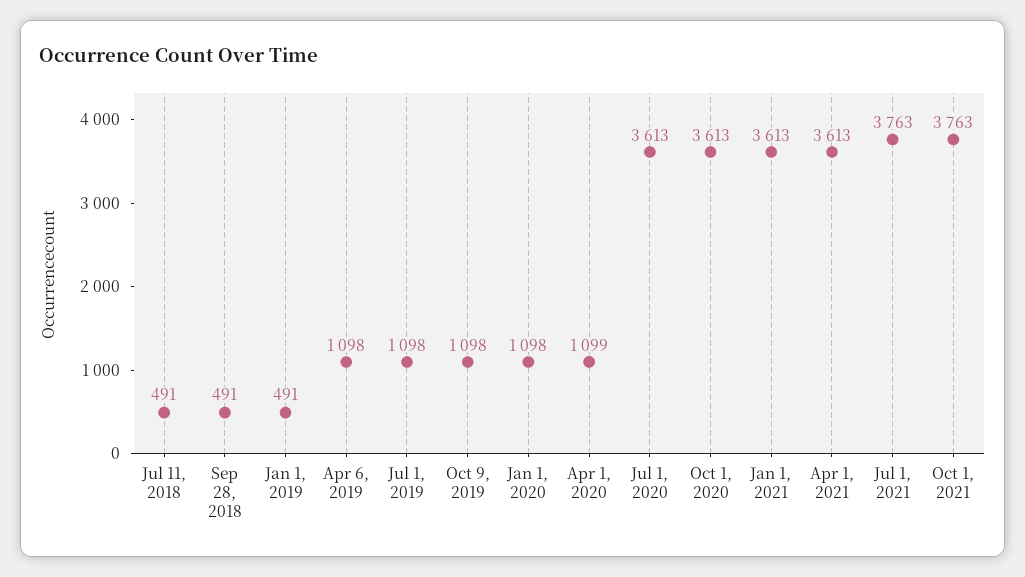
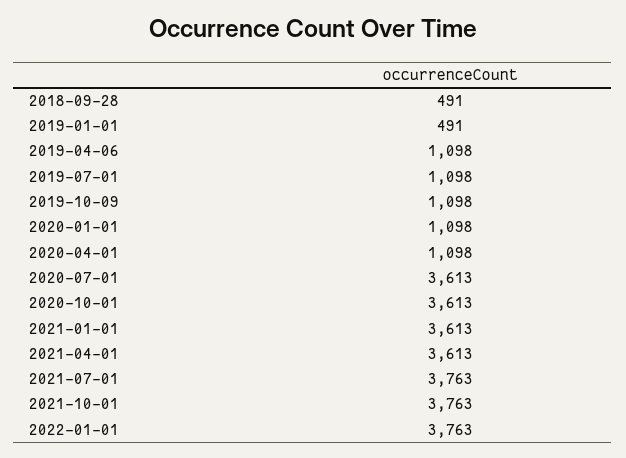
Jul 11, 2018: 491 -> none
Apr 1, 2020: 1099 -> 1098
2022-01-01: none -> 3763

